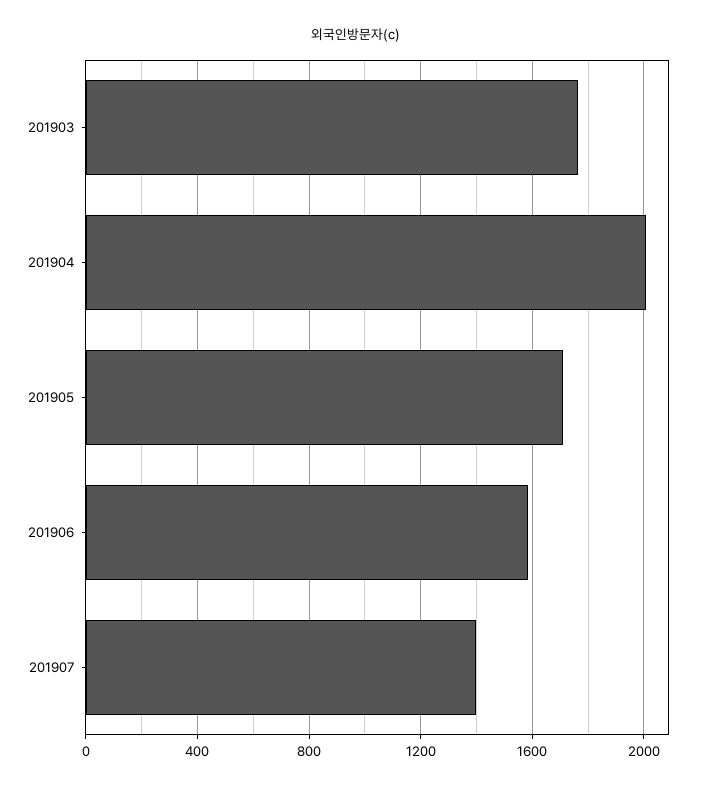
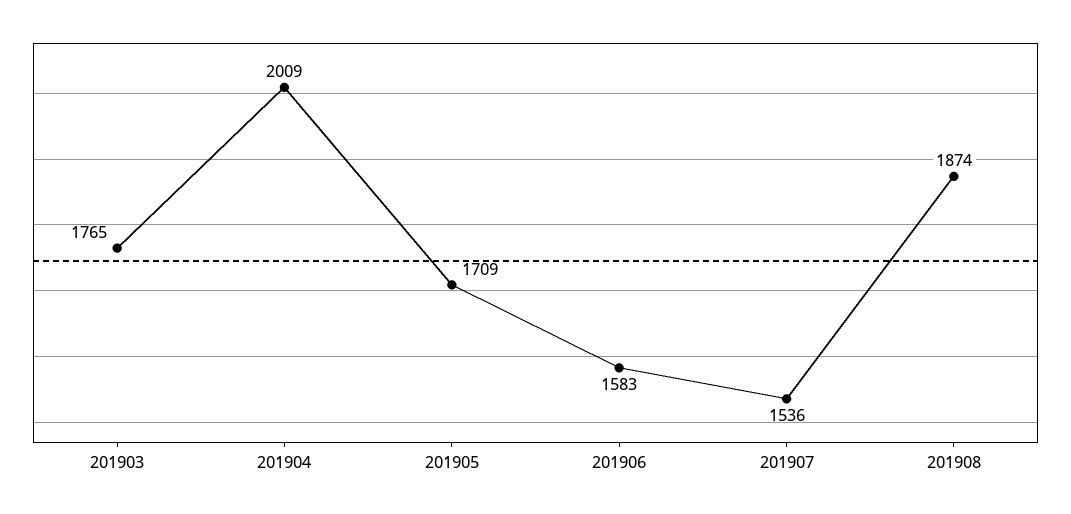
201907: 1400 -> 1536
201908: none -> 1874

